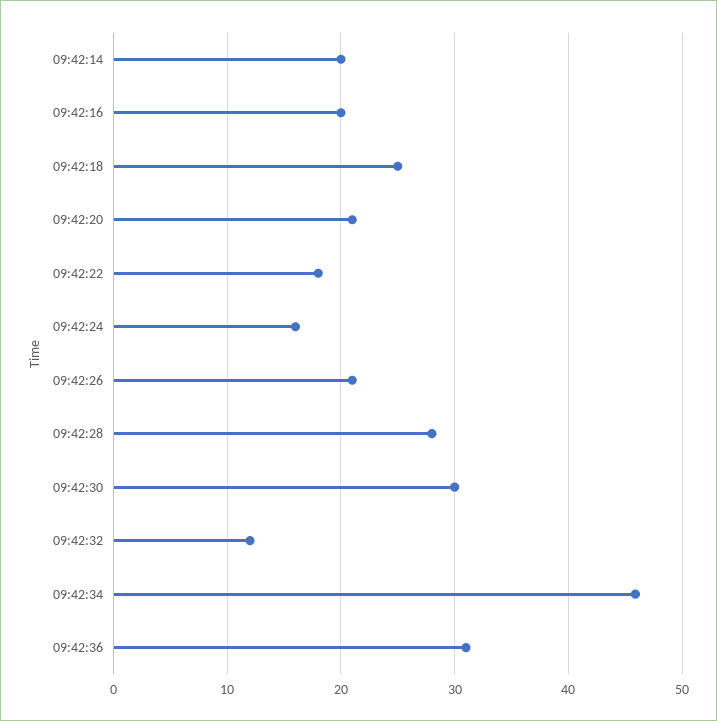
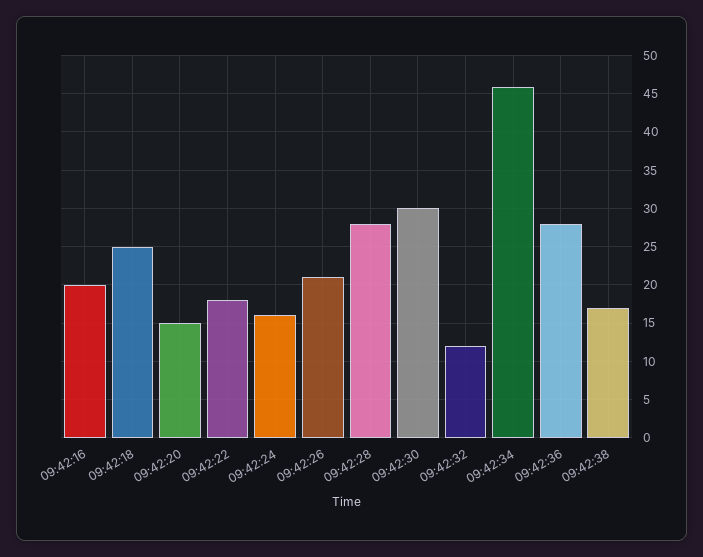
09:42:14: 20 -> none
09:42:20: 21 -> 15
09:42:36: 31 -> 28
09:42:38: none -> 17

